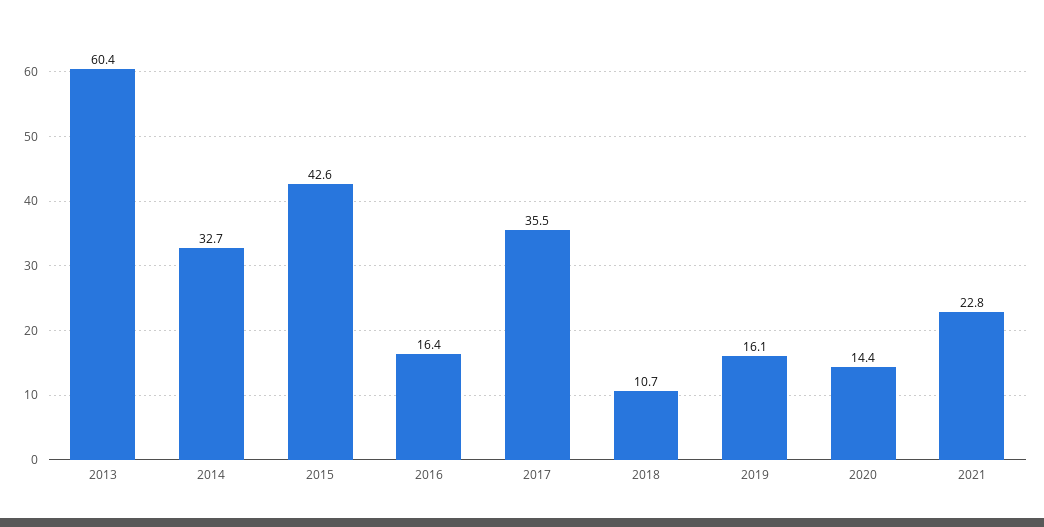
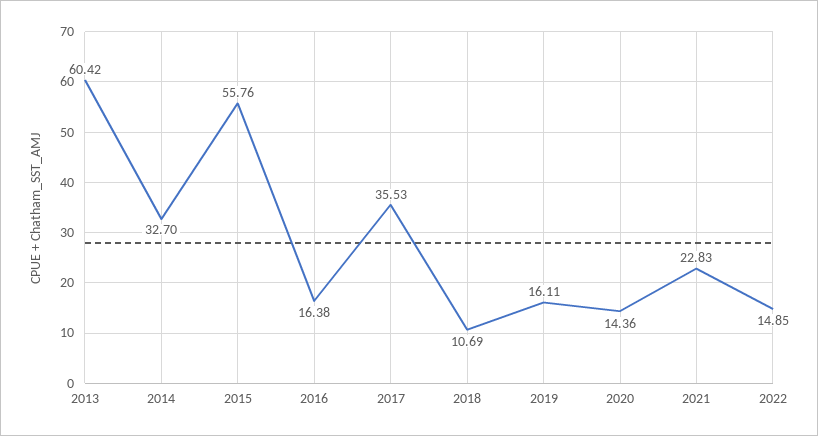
2015: 42.6 -> 55.76
2022: none -> 14.85

